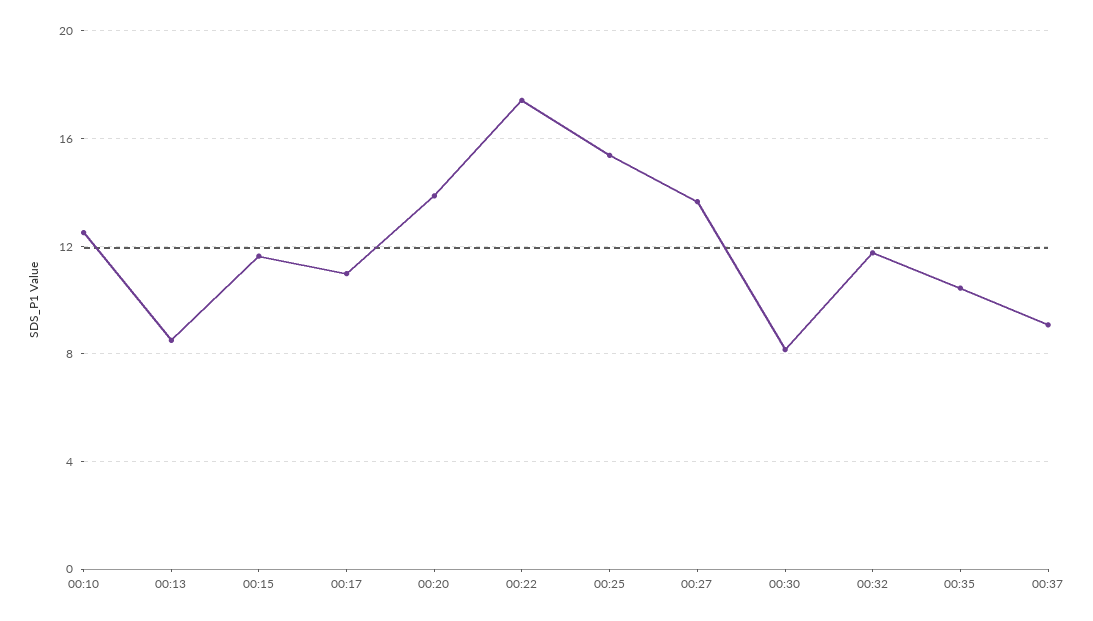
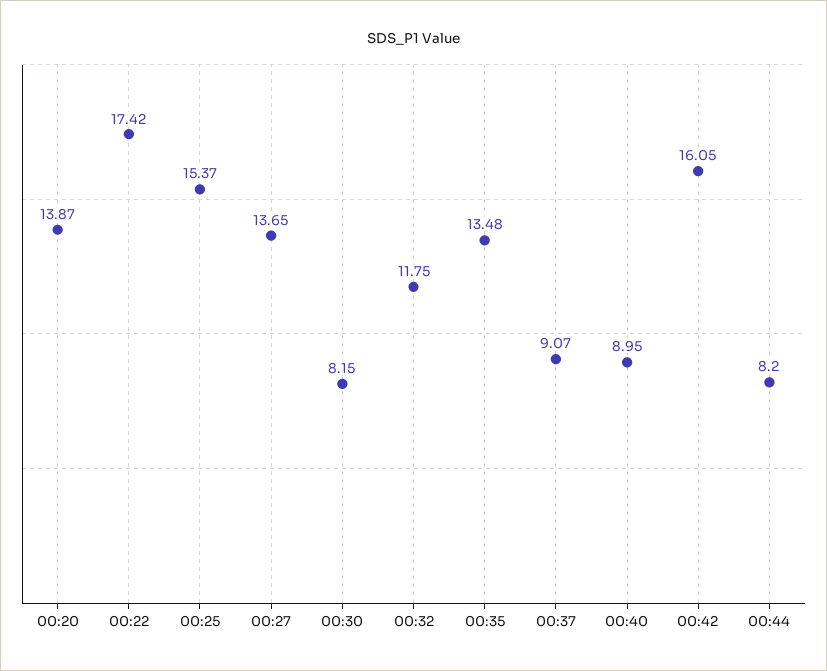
00:10: 12.5 -> none
00:13: 8.5 -> none
00:15: 11.5 -> none
00:17: 11 -> none
00:35: 10.5 -> 13.48
00:40: none -> 8.95
00:42: none -> 16.05
00:44: none -> 8.2

